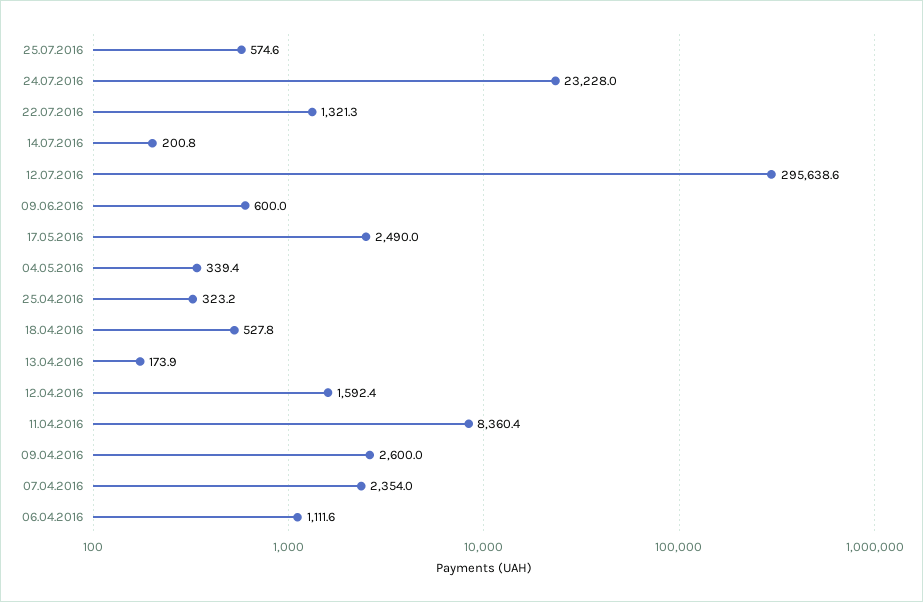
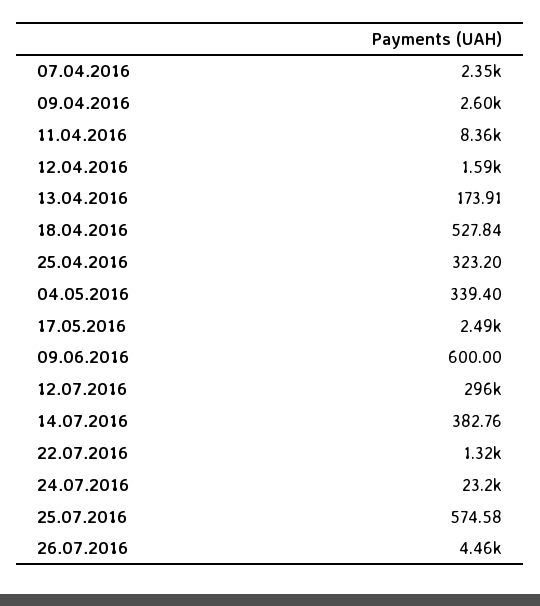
14.07.2016: 200.8 -> 382.76
06.04.2016: 1111.6 -> none
26.07.2016: none -> 4460

